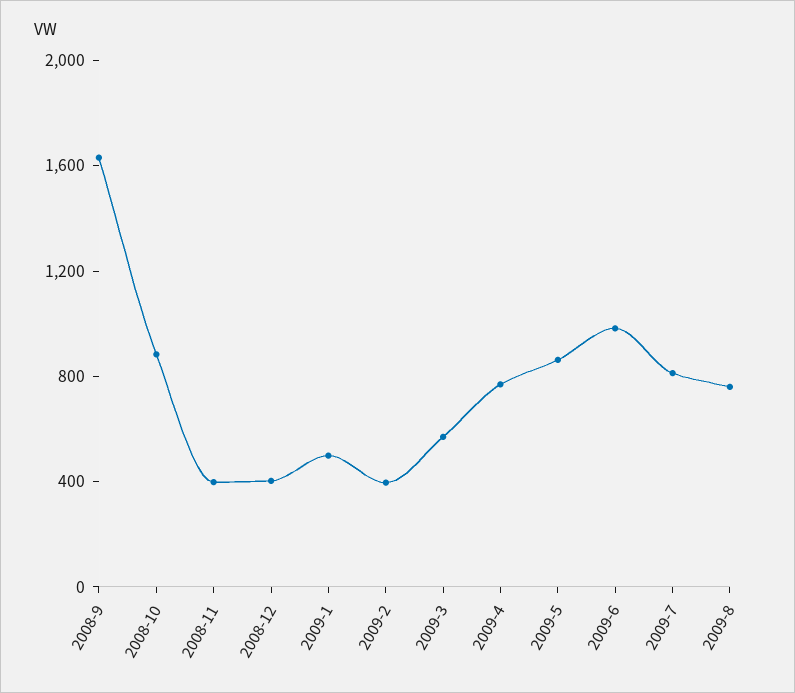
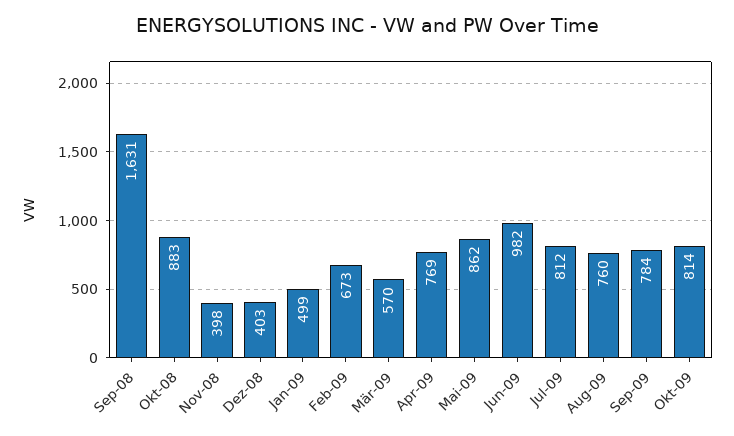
2009-2: 400 -> 673
Sep-09: none -> 784
Okt-09: none -> 814

